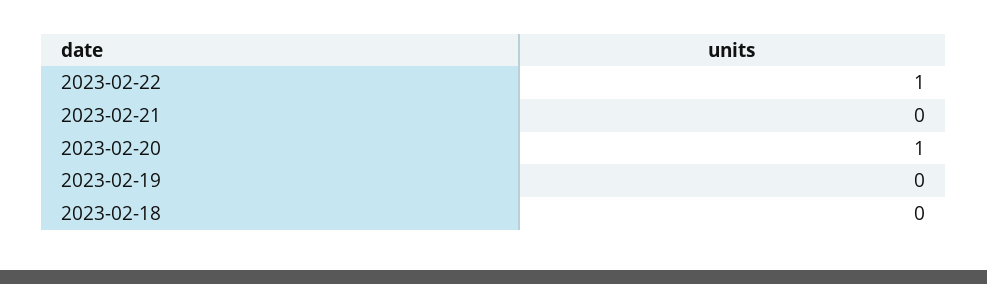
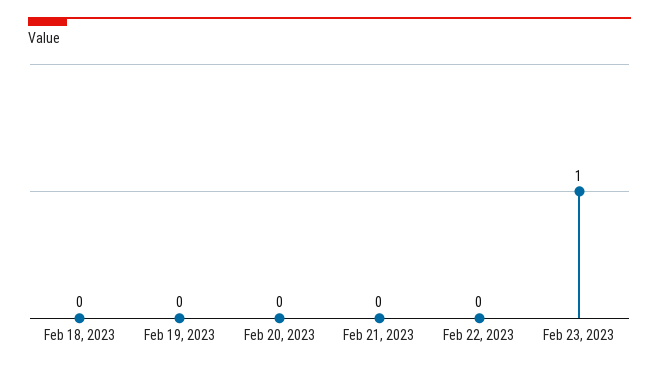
2023-02-22: 1 -> 0
2023-02-20: 1 -> 0
Feb 23, 2023: none -> 1

